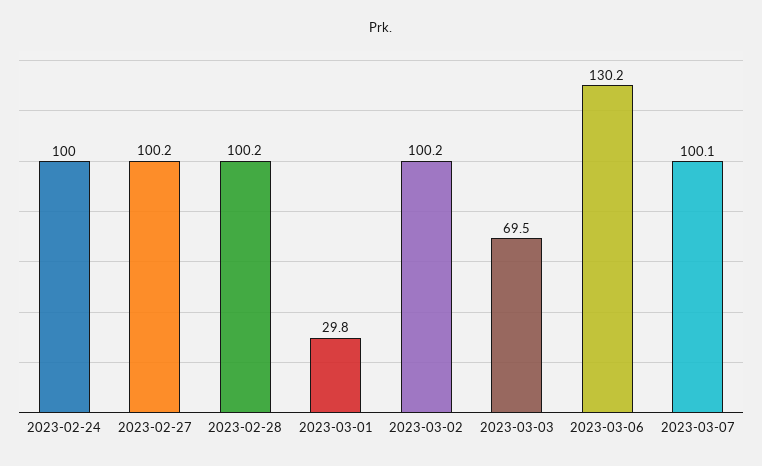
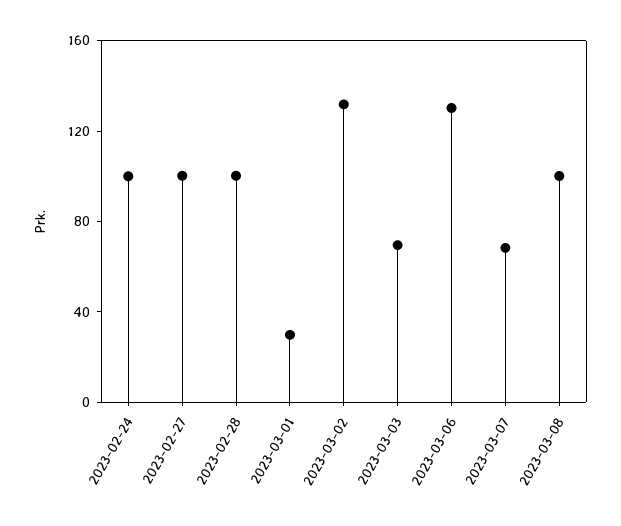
2023-03-02: 100.2 -> 130
2023-03-07: 100.1 -> 70
2023-03-08: none -> 100

